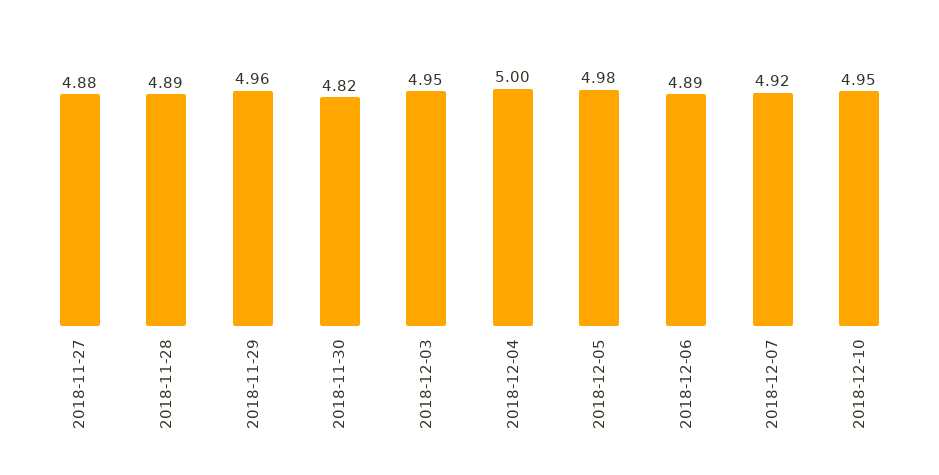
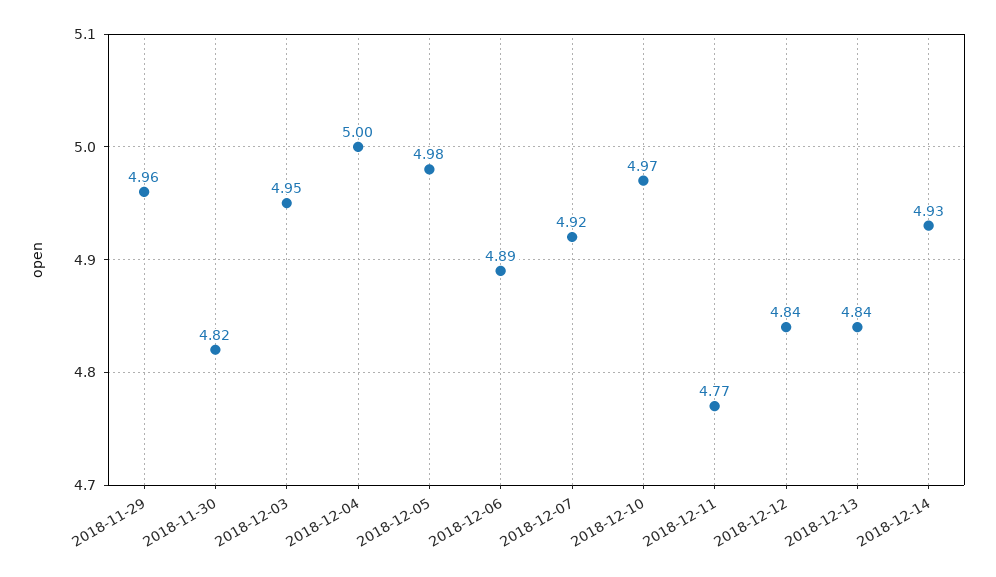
2018-11-27: 4.88 -> none
2018-11-28: 4.89 -> none
2018-12-10: 4.95 -> 4.97
2018-12-11: none -> 4.77
2018-12-12: none -> 4.84
2018-12-13: none -> 4.84
2018-12-14: none -> 4.93

